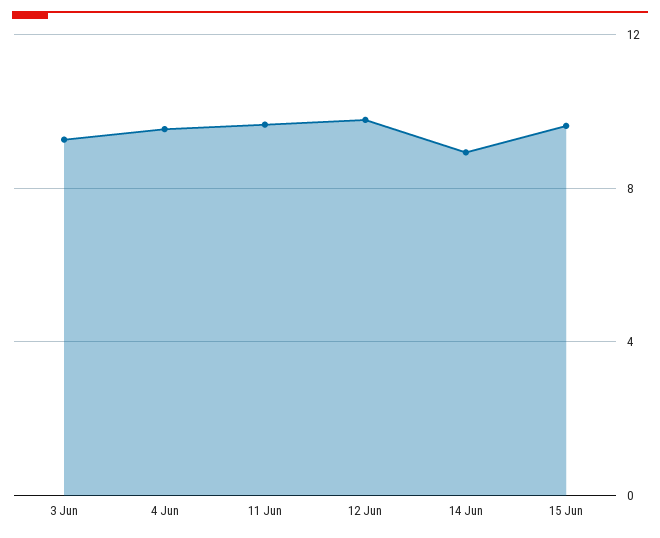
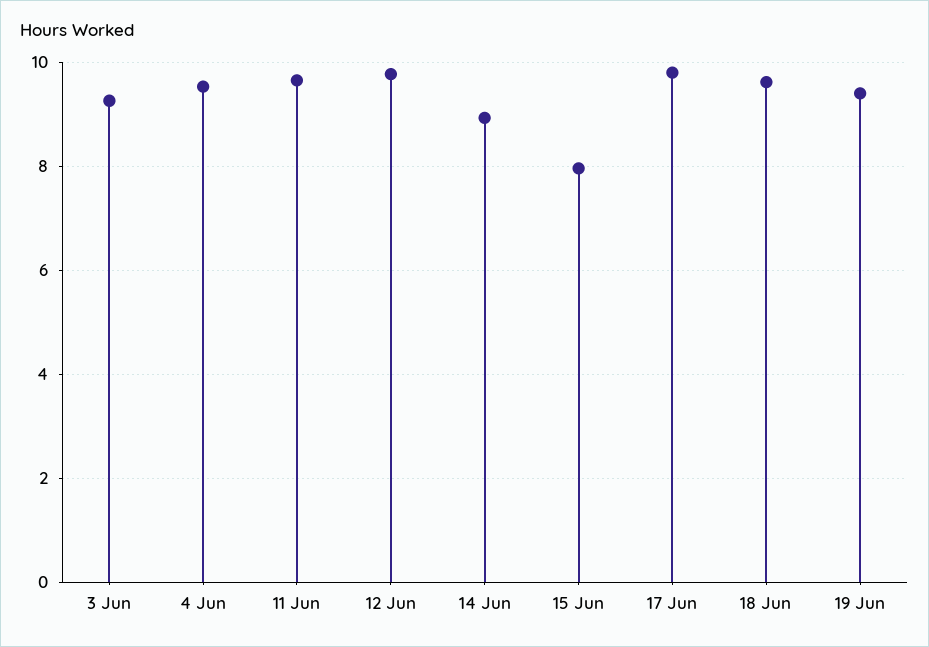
15 Jun: 9.5 -> 8
17 Jun: none -> 9.8
18 Jun: none -> 9.6
19 Jun: none -> 9.4

